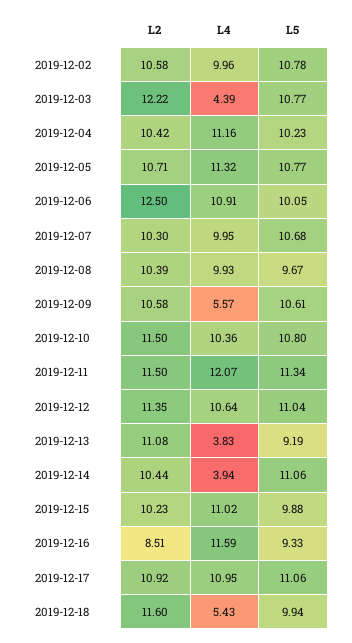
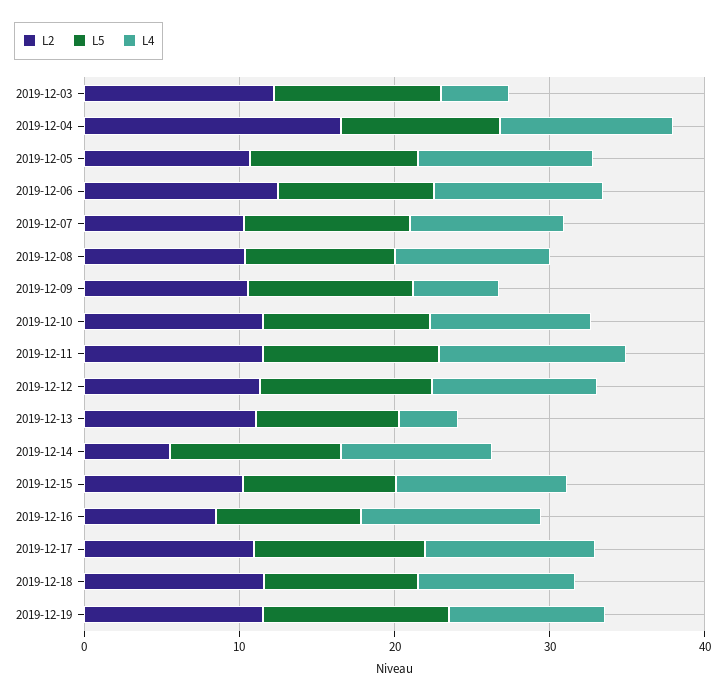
L2, 2019-12-02: 10.58 -> none
L4, 2019-12-02: 9.96 -> none
L5, 2019-12-02: 10.78 -> none
L2, 2019-12-04: 10.42 -> 16
L2, 2019-12-14: 10.44 -> 6
L4, 2019-12-14: 3.94 -> 10
L4, 2019-12-18: 5.43 -> 10
L2, 2019-12-19: none -> 12
L5, 2019-12-19: none -> 12
L4, 2019-12-19: none -> 10

